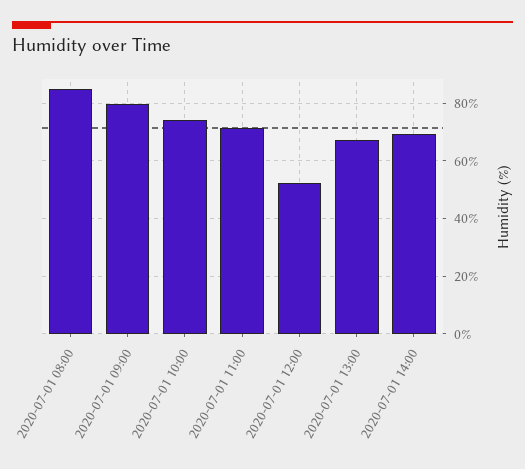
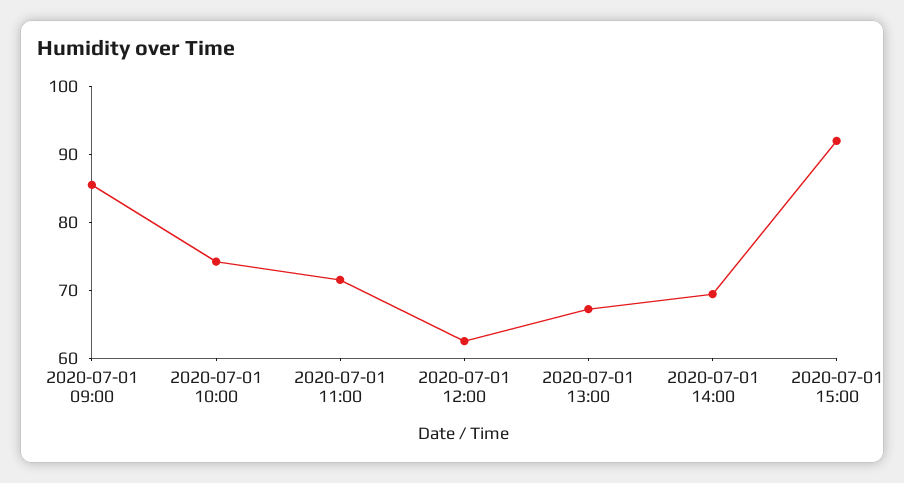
2020-07-01 08:00: 85 -> none
2020-07-01 09:00: 80 -> 86
2020-07-01 12:00: 52.5 -> 62
2020-07-01 15:00: none -> 92

